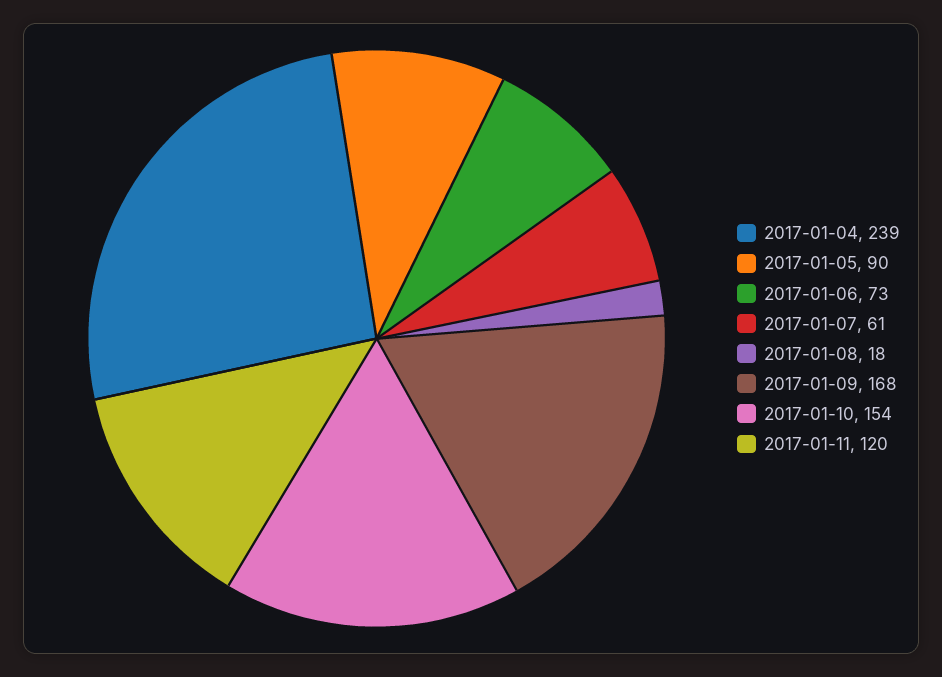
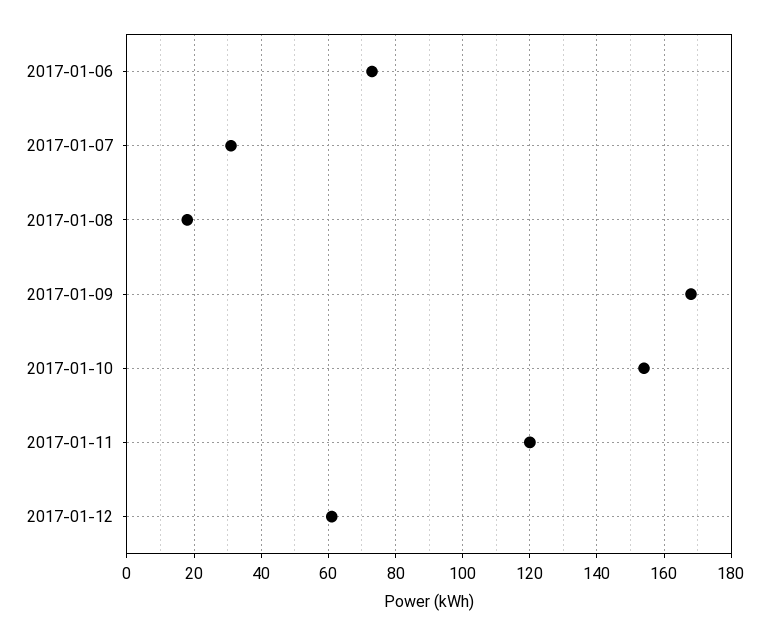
2017-01-04: 239 -> none
2017-01-05: 90 -> none
2017-01-07: 61 -> 30
2017-01-12: none -> 60

